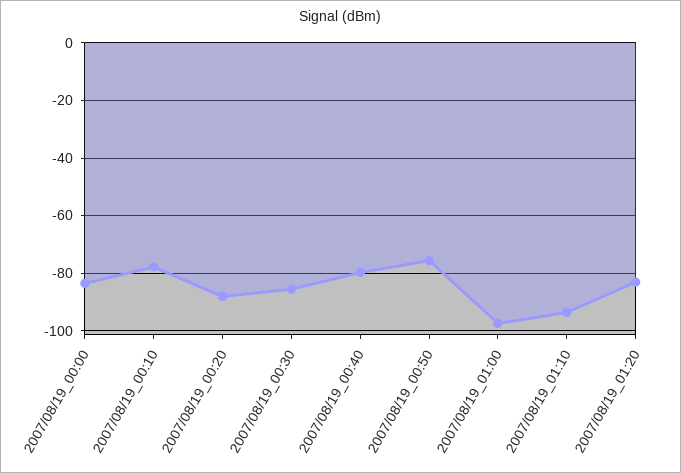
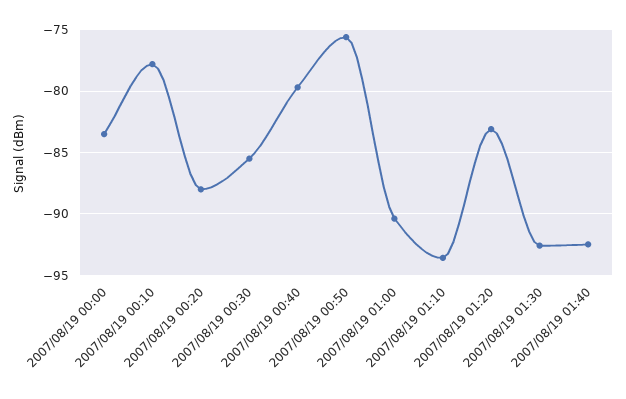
2007/08/19_01:00: -97.5 -> -90.5
2007/08/19 01:30: none -> -92.5
2007/08/19 01:40: none -> -92.5

